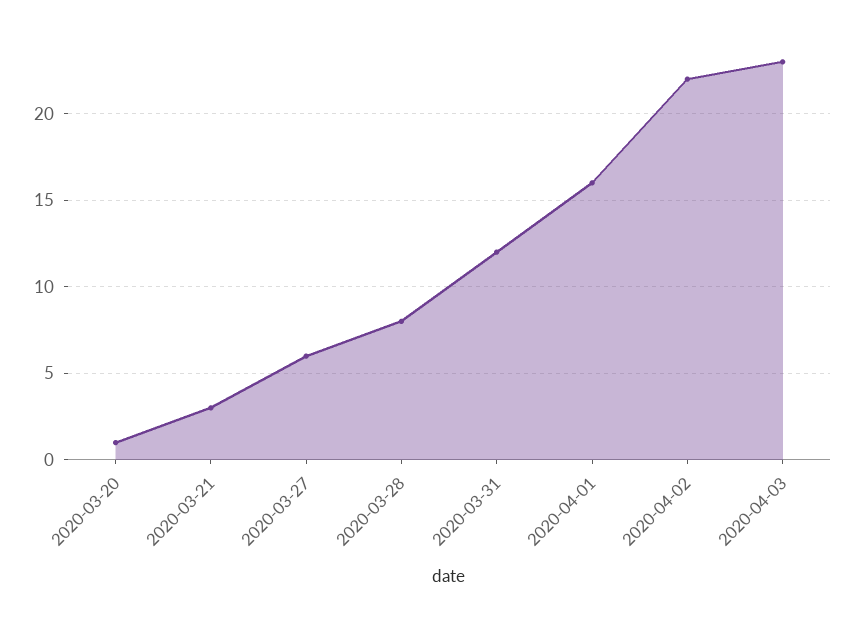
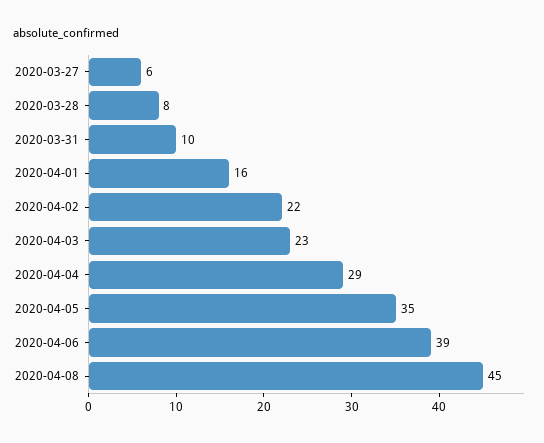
2020-03-20: 1 -> none
2020-03-21: 3 -> none
2020-03-31: 12 -> 10
2020-04-04: none -> 29
2020-04-05: none -> 35
2020-04-06: none -> 39
2020-04-08: none -> 45

